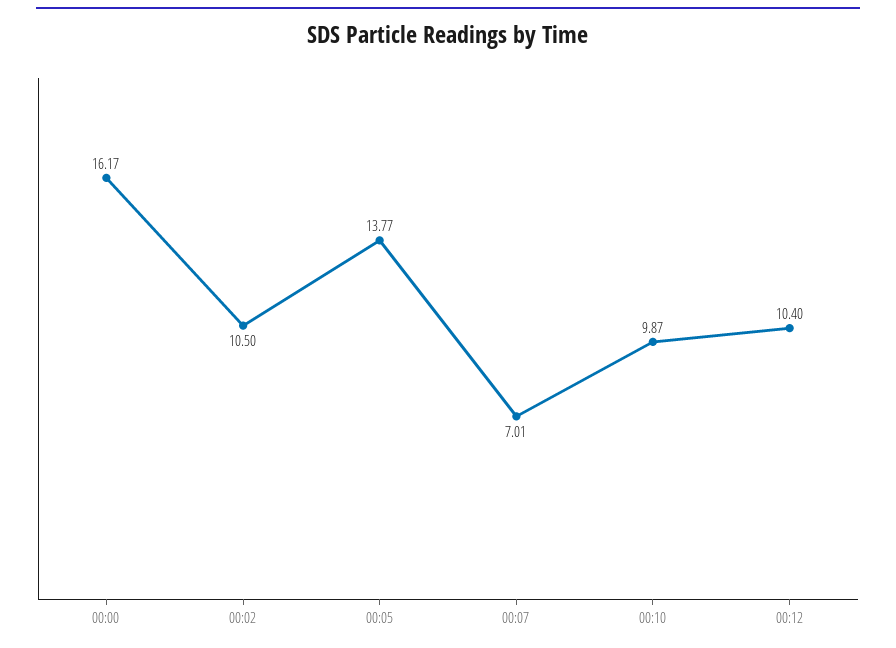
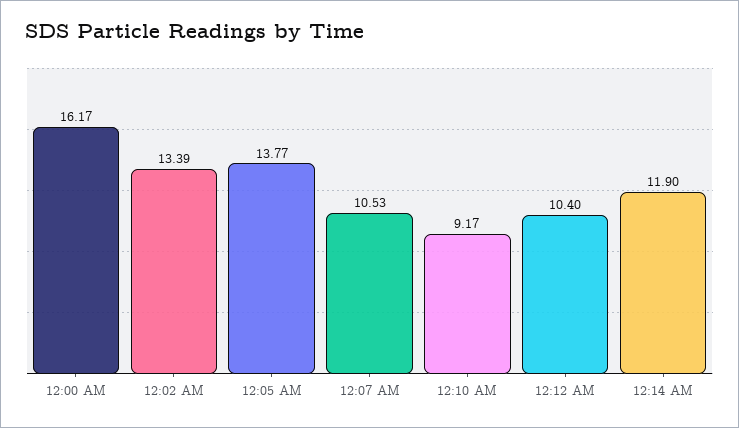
00:02: 10.5 -> 13.39
00:07: 7.01 -> 10.53
00:10: 9.87 -> 9.17
12:14 AM: none -> 11.9

